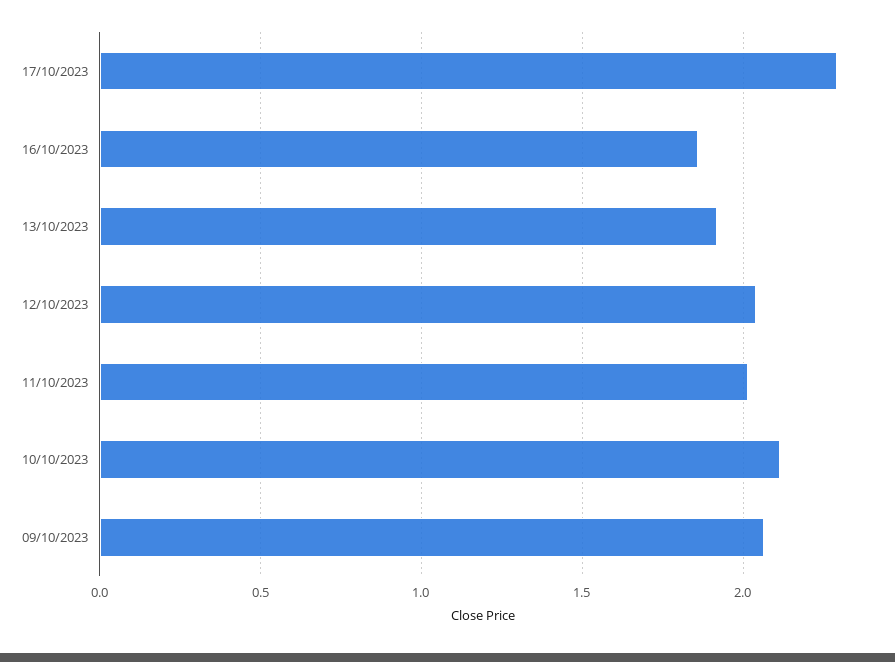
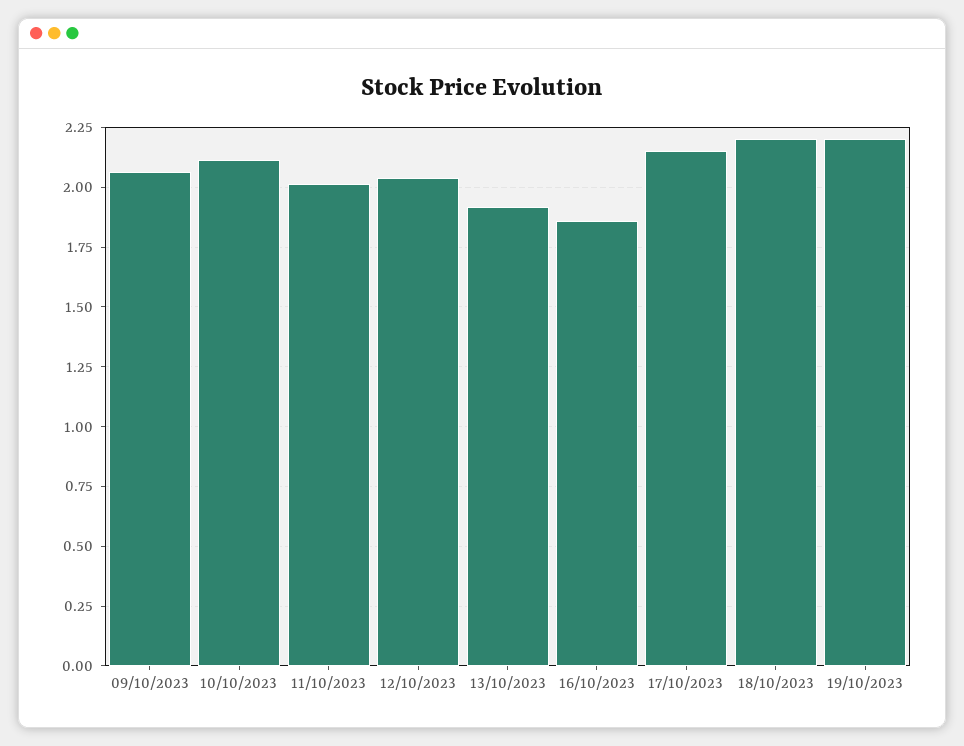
17/10/2023: 2.3 -> 2.15
18/10/2023: none -> 2.2
19/10/2023: none -> 2.2

